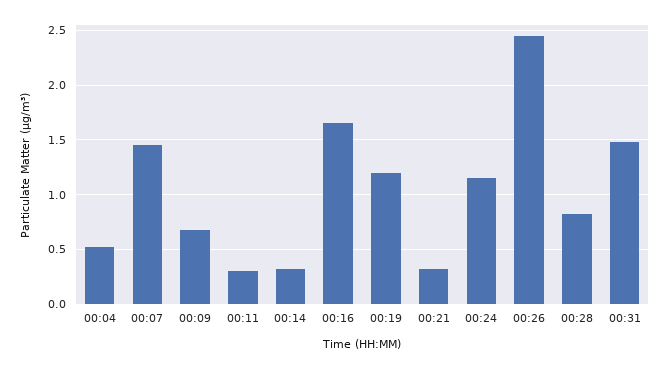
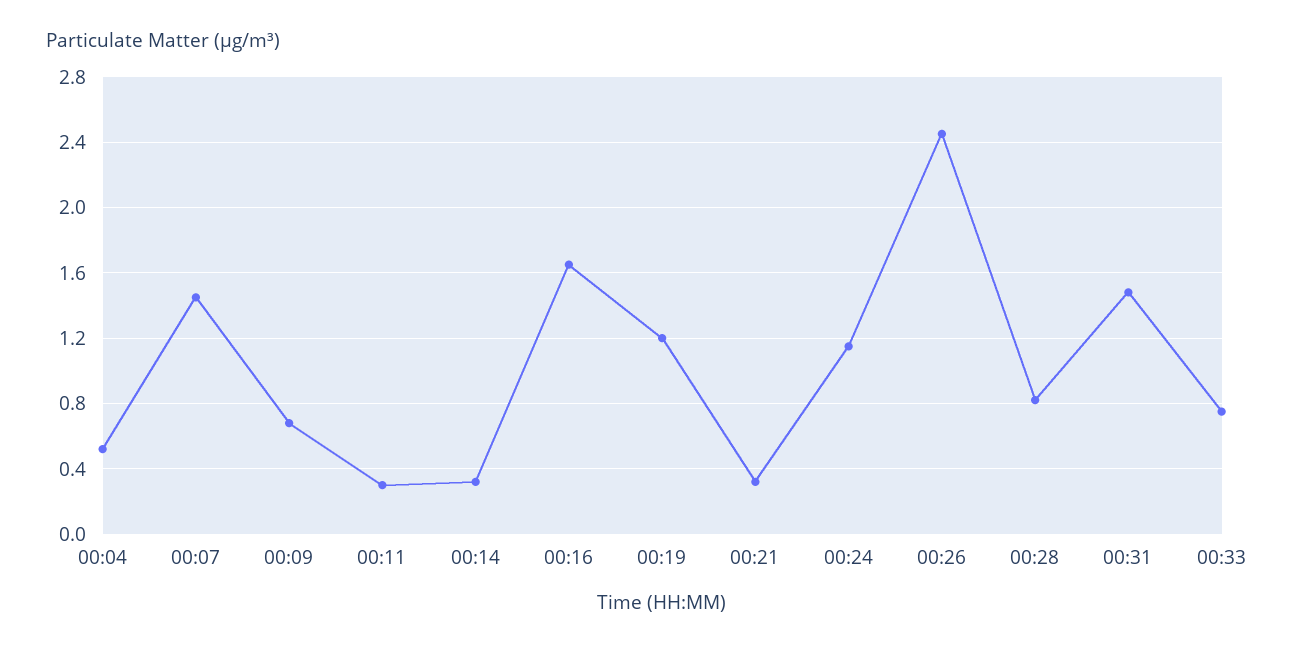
00:33: none -> 0.75

